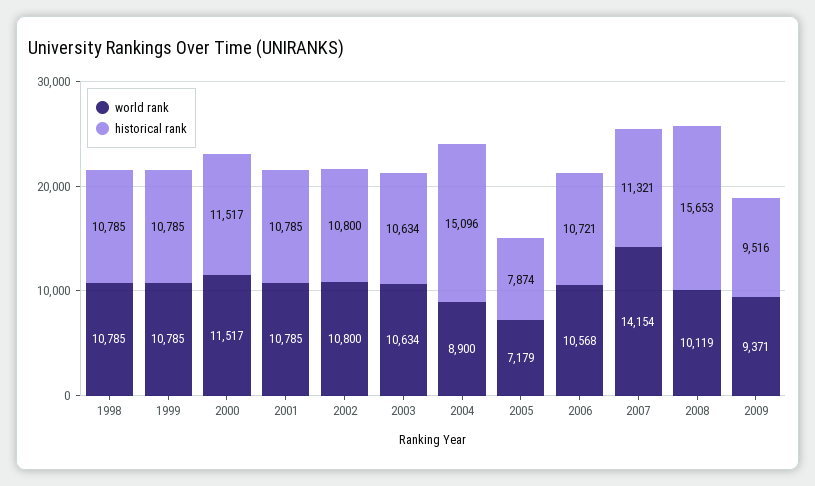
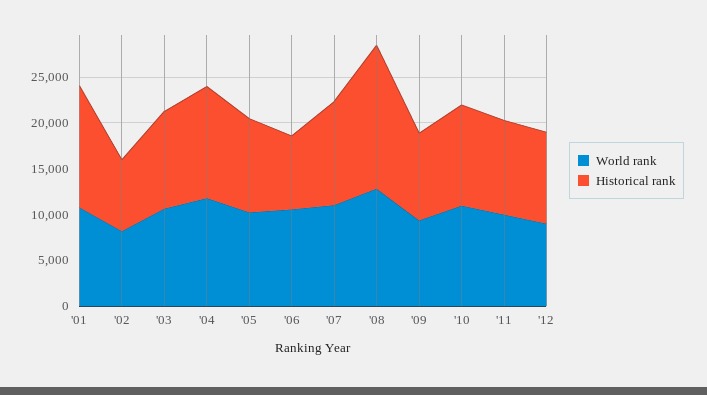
world rank, 1998: 10785 -> none
historical rank, 1998: 10785 -> none
world rank, 1999: 10785 -> none
historical rank, 1999: 10785 -> none
world rank, 2000: 11517 -> none
historical rank, 2000: 11517 -> none
historical rank, 2001: 10785 -> 13000
world rank, 2002: 10800 -> 8000
historical rank, 2002: 10800 -> 8000
world rank, 2004: 8900 -> 12000
historical rank, 2004: 15096 -> 12000
world rank, 2005: 7179 -> 10000
historical rank, 2005: 7874 -> 10000
historical rank, 2006: 10721 -> 8000
world rank, 2007: 14154 -> 11000
world rank, 2008: 10119 -> 13000
world rank, '10: none -> 11000
historical rank, '10: none -> 11000
world rank, '11: none -> 10000
historical rank, '11: none -> 10000
world rank, '12: none -> 9000
historical rank, '12: none -> 10000

